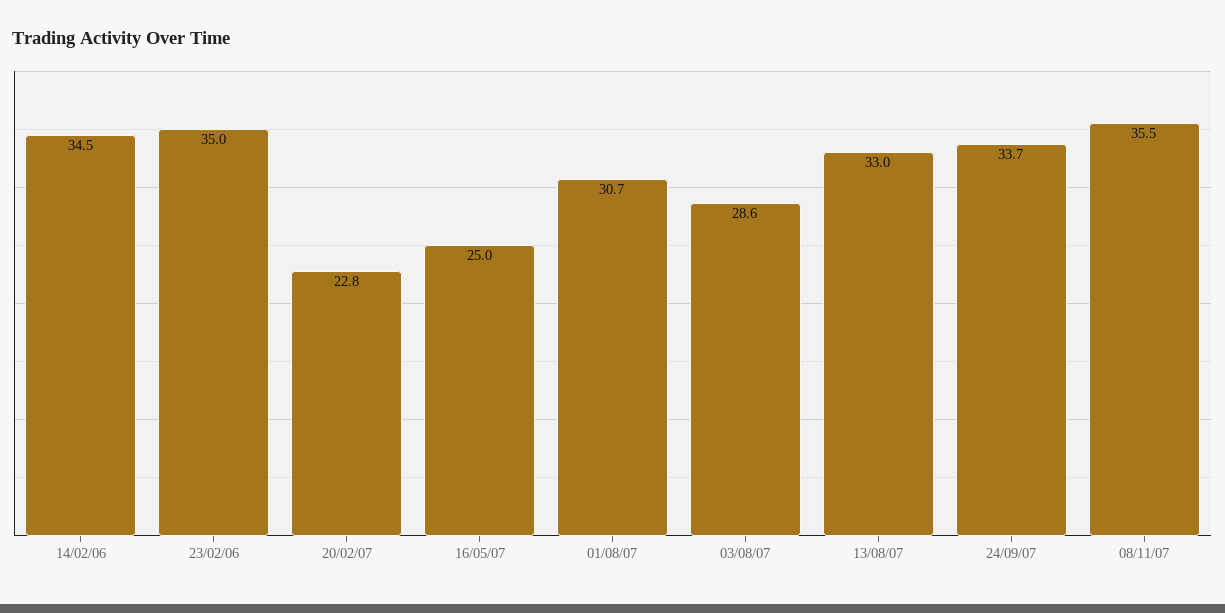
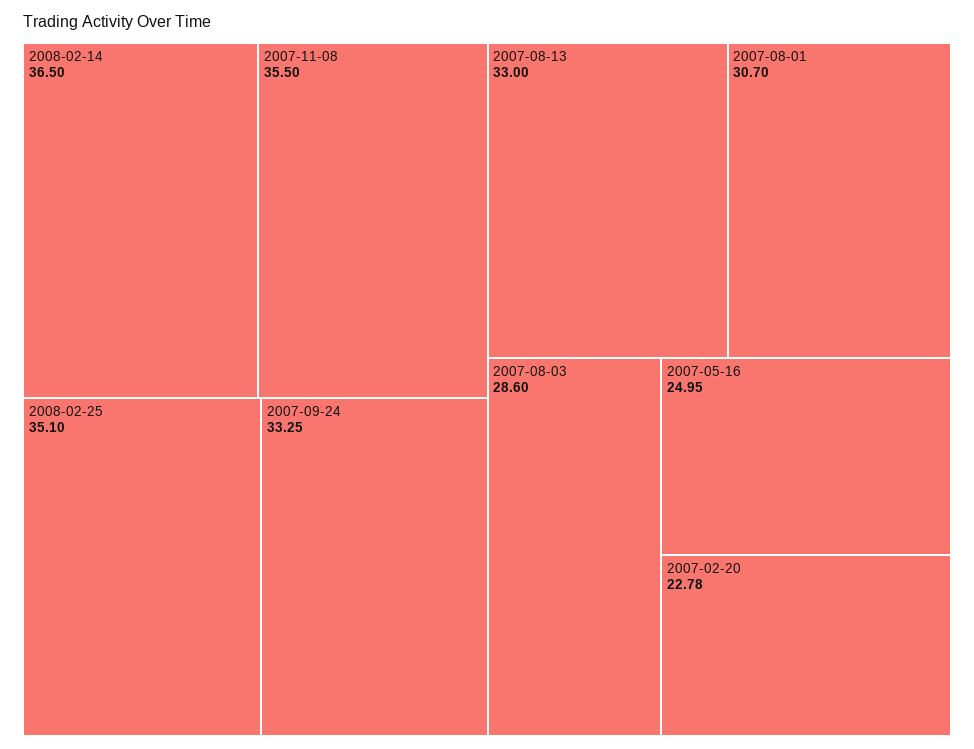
14/02/06: 34.5 -> none
23/02/06: 35 -> none
24/09/07: 33.7 -> 33.25
2008-02-14: none -> 36.5
2008-02-25: none -> 35.1

